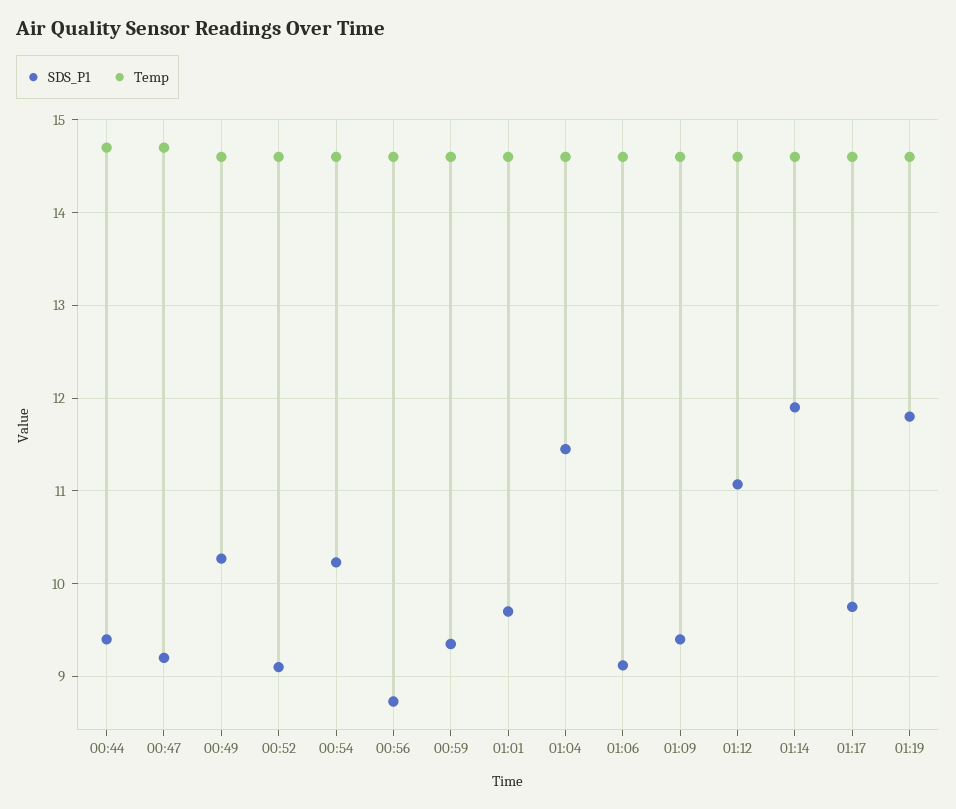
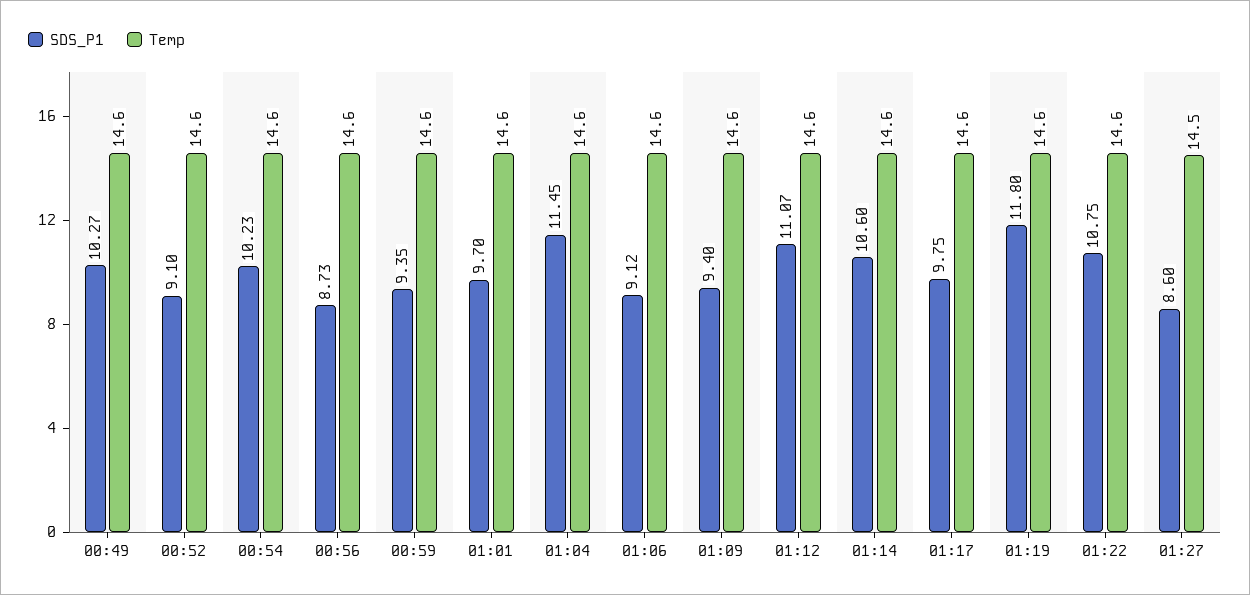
SDS_P1, 00:44: 9.4 -> none
Temp, 00:44: 14.7 -> none
SDS_P1, 00:47: 9.2 -> none
Temp, 00:47: 14.7 -> none
SDS_P1, 01:14: 11.9 -> 10.6
SDS_P1, 01:22: none -> 10.75
Temp, 01:22: none -> 14.6
SDS_P1, 01:27: none -> 8.6
Temp, 01:27: none -> 14.5

